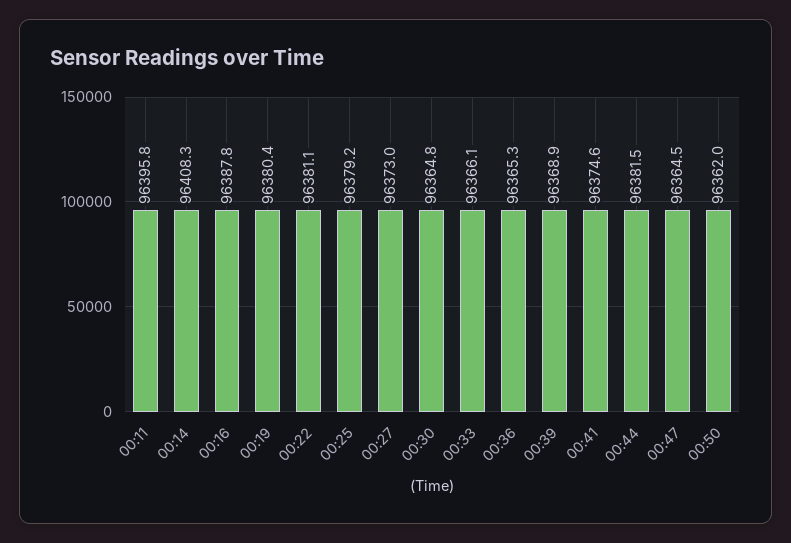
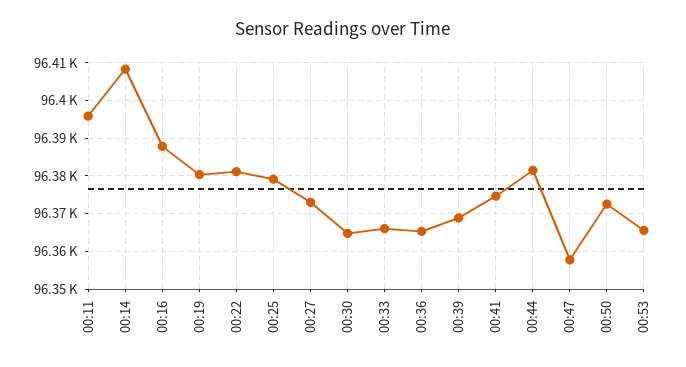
00:47: 96364.5 -> 96358
00:50: 96362 -> 96372
00:53: none -> 96366

